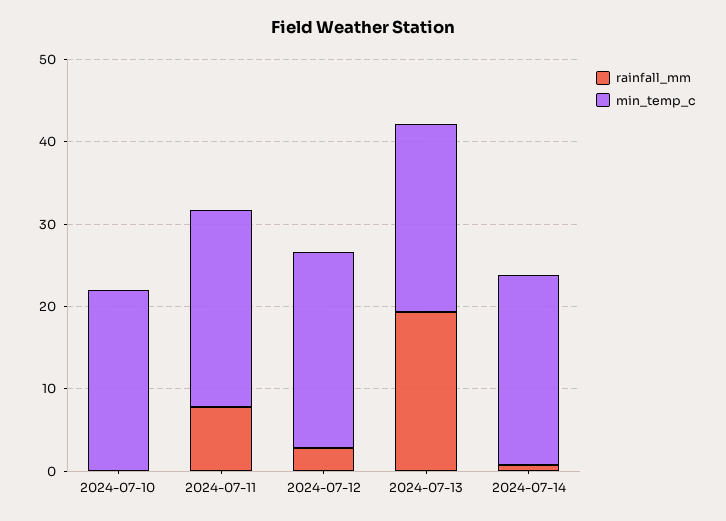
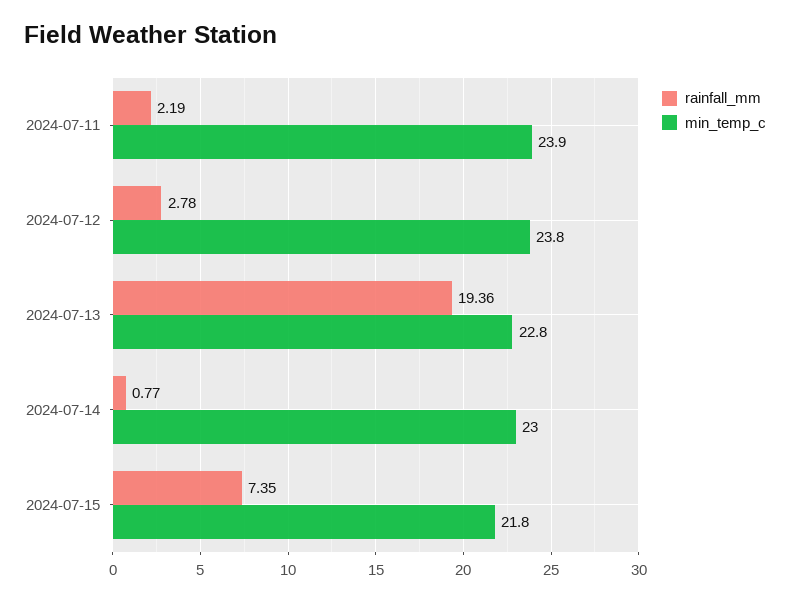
rainfall_mm, 2024-07-10: 0 -> none
min_temp_c, 2024-07-10: 22 -> none
rainfall_mm, 2024-07-11: 8 -> 2.19
rainfall_mm, 2024-07-15: none -> 7.35
min_temp_c, 2024-07-15: none -> 21.8

